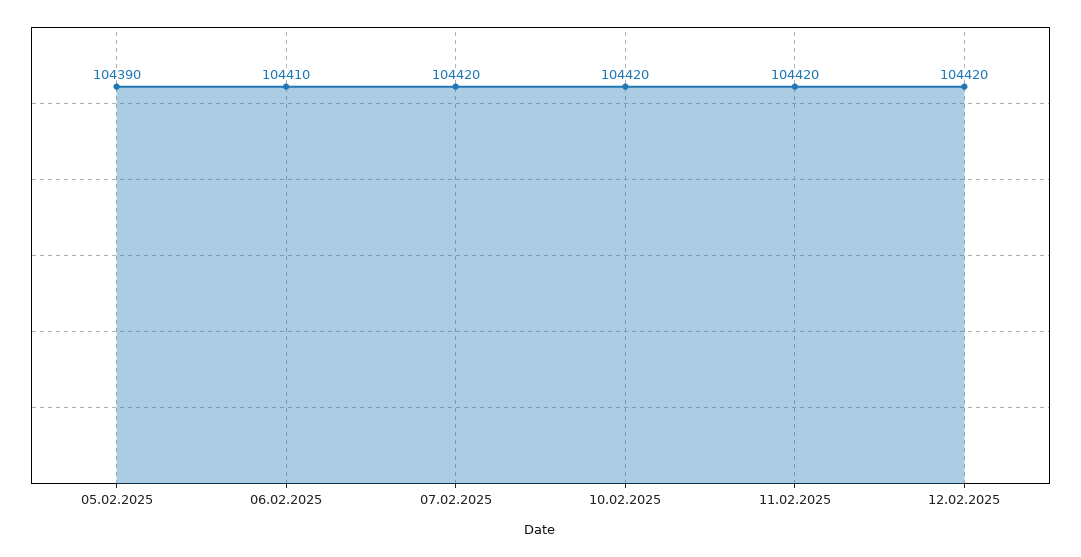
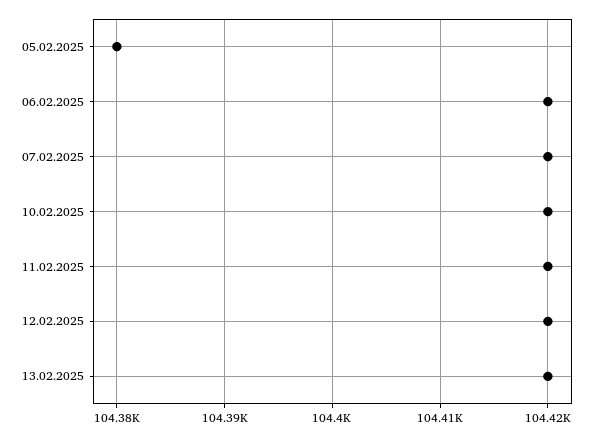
05.02.2025: 104390 -> 104380
06.02.2025: 104410 -> 104420
13.02.2025: none -> 104420

